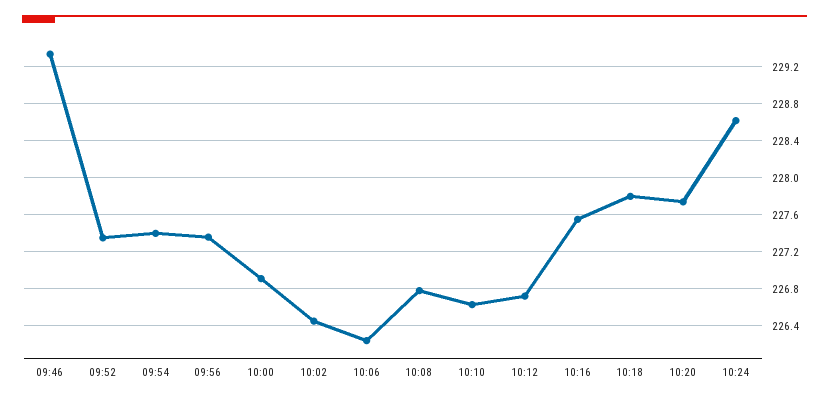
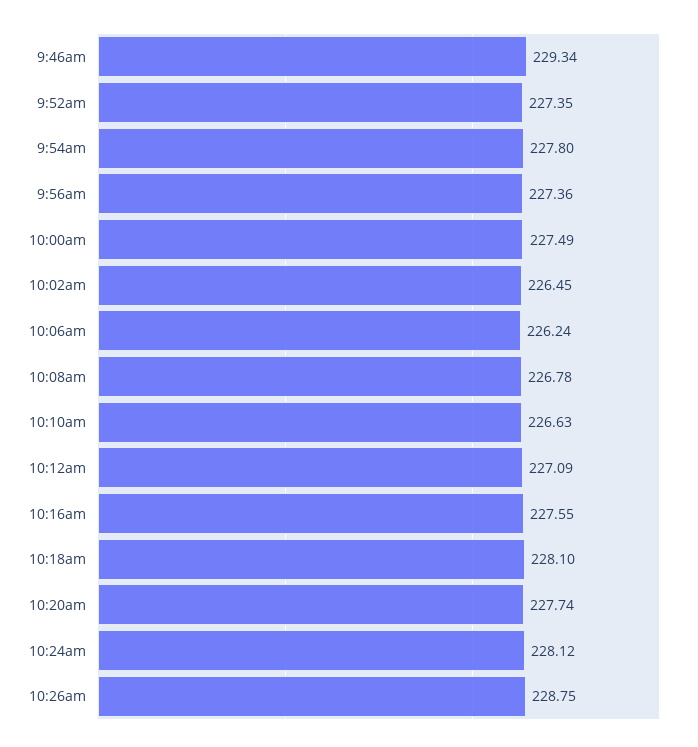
09:54: 227.4 -> 227.8
10:00: 226.9 -> 227.49
10:12: 226.7 -> 227.09
10:18: 227.8 -> 228.1
10:24: 228.6 -> 228.12
10:26am: none -> 228.75

